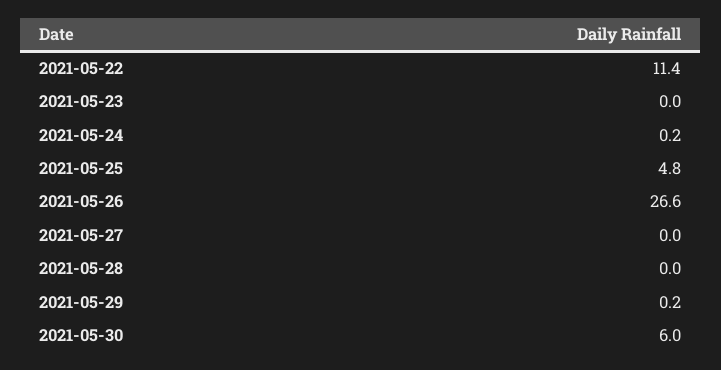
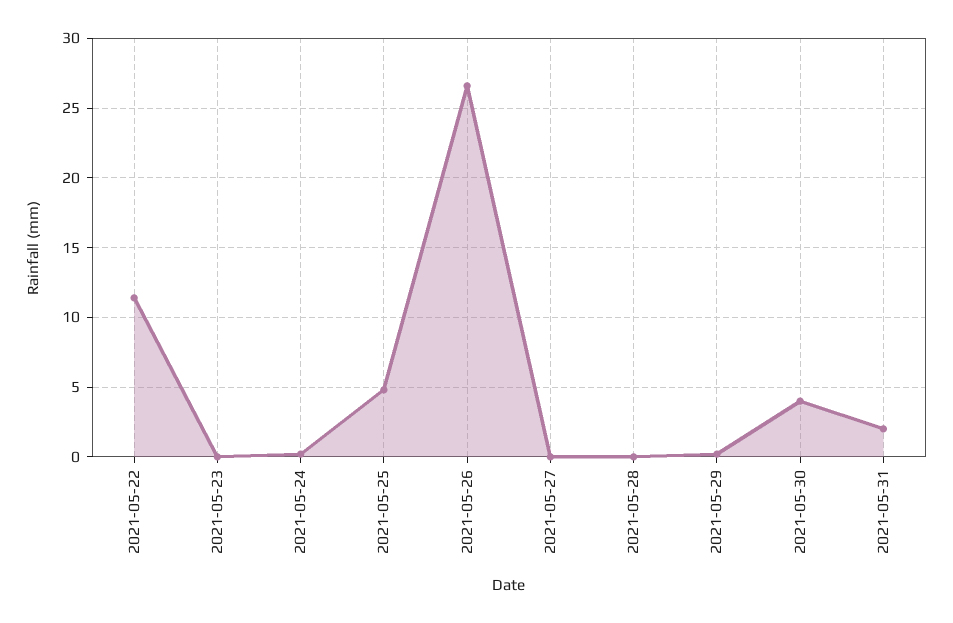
2021-05-30: 6 -> 4
2021-05-31: none -> 2

